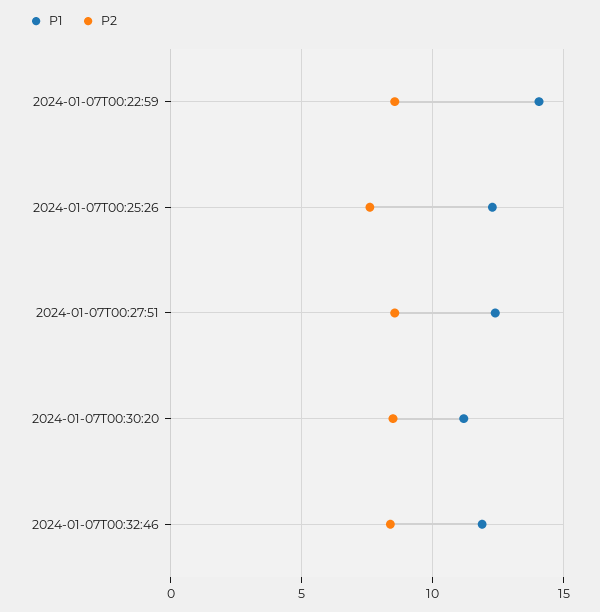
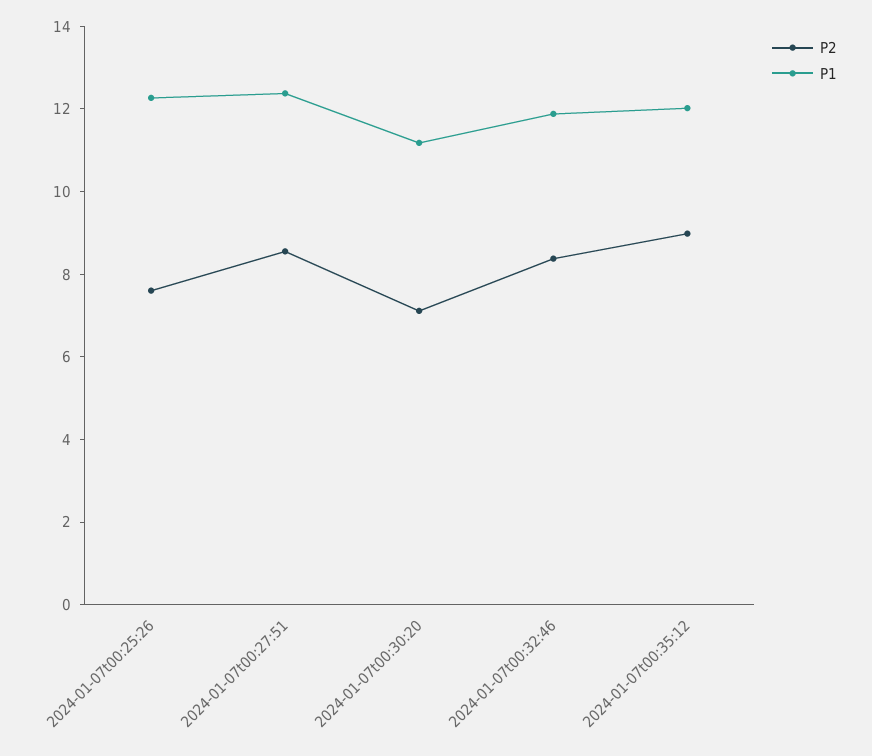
P1, 2024-01-07T00:22:59: 14 -> none
P2, 2024-01-07T00:22:59: 8.5 -> none
P2, 2024-01-07T00:30:20: 8.5 -> 7
P2, 2024-01-07t00:35:12: none -> 9
P1, 2024-01-07t00:35:12: none -> 12

